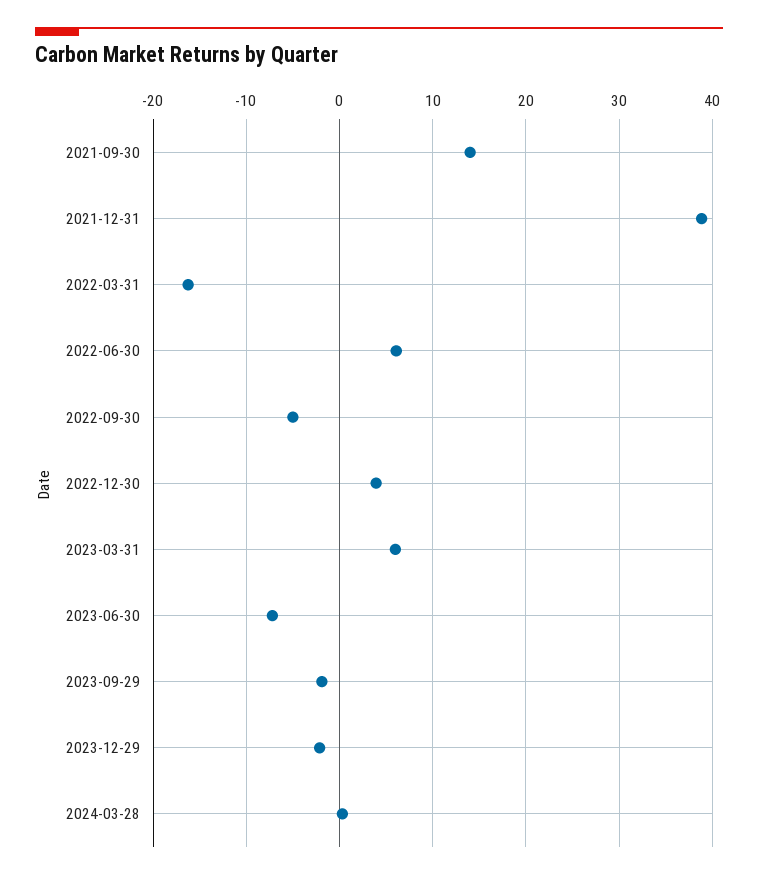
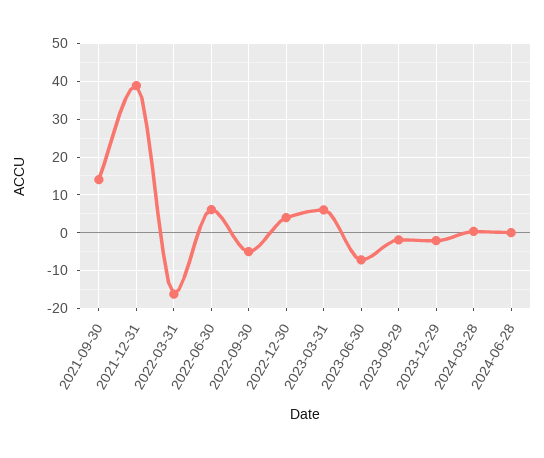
2024-06-28: none -> 0

